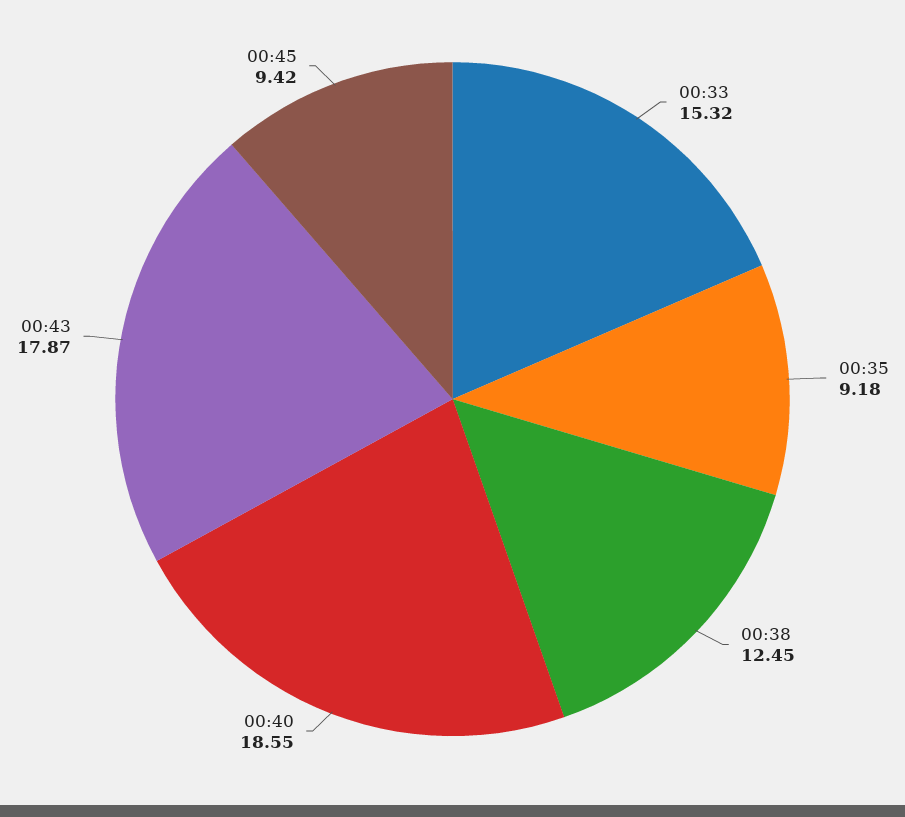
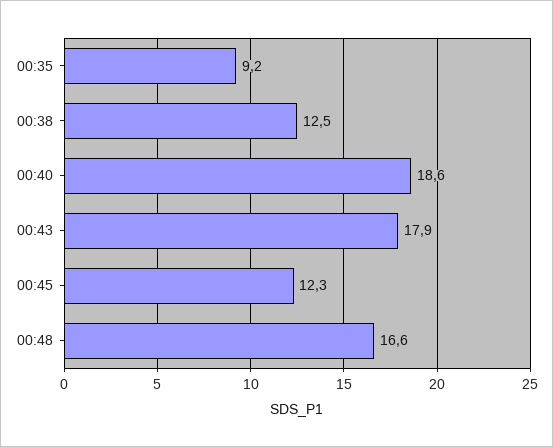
00:33: 15.32 -> none
00:45: 9.42 -> 12.3
00:48: none -> 16.6

